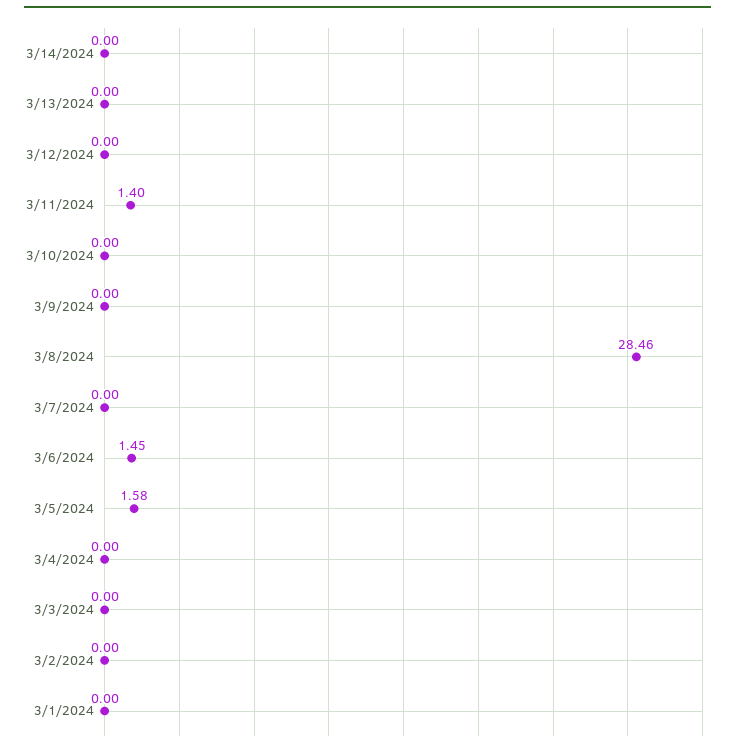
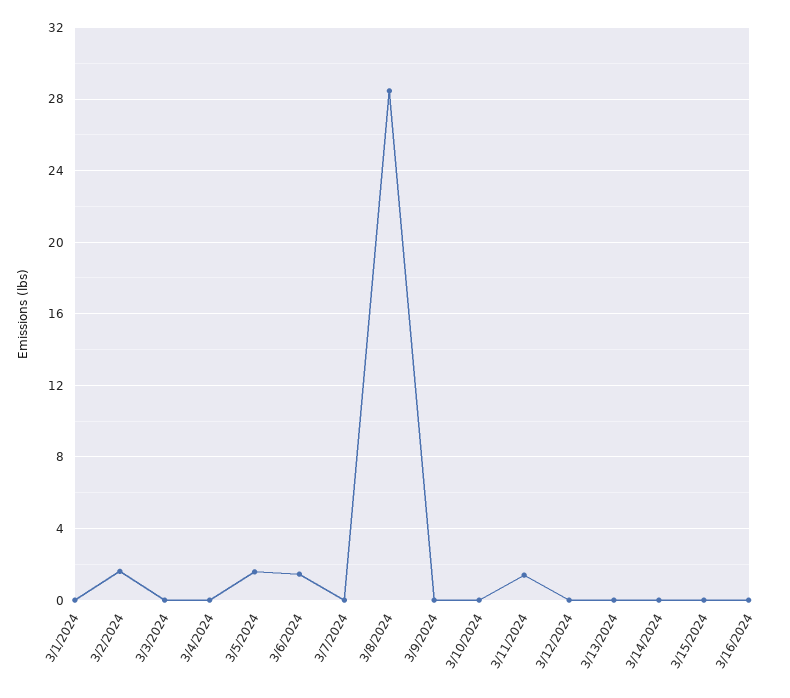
3/2/2024: 0 -> 1.5
3/15/2024: none -> 0
3/16/2024: none -> 0

